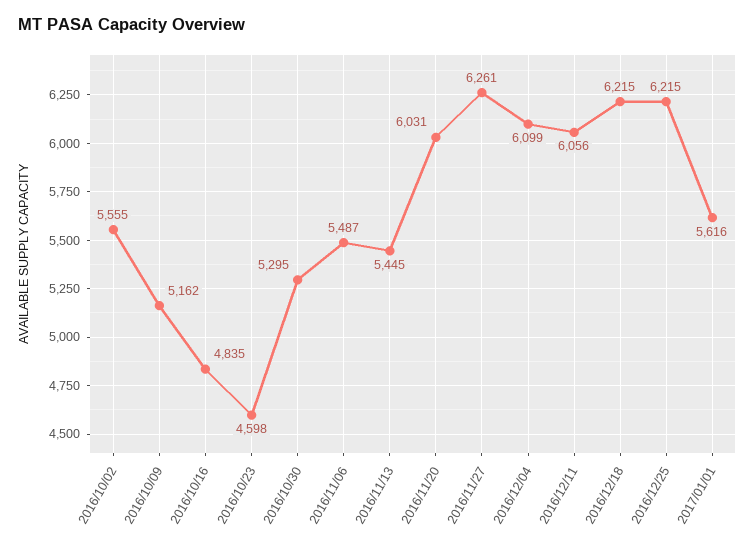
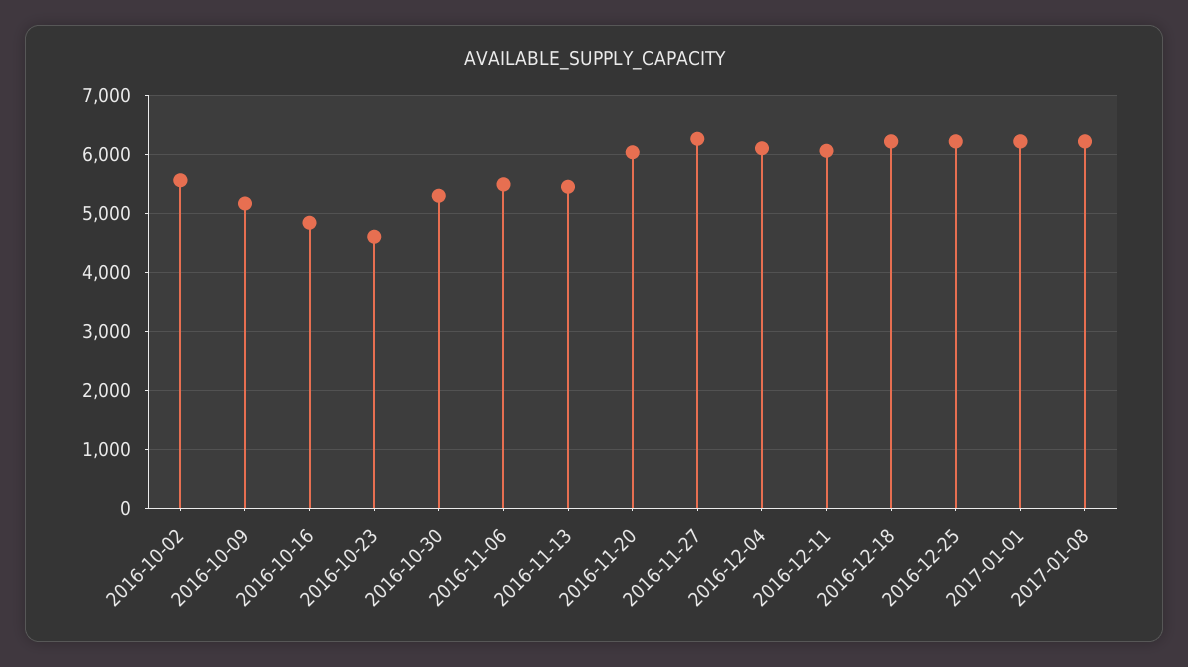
2017/01/01: 5616 -> 6200
2017-01-08: none -> 6200

